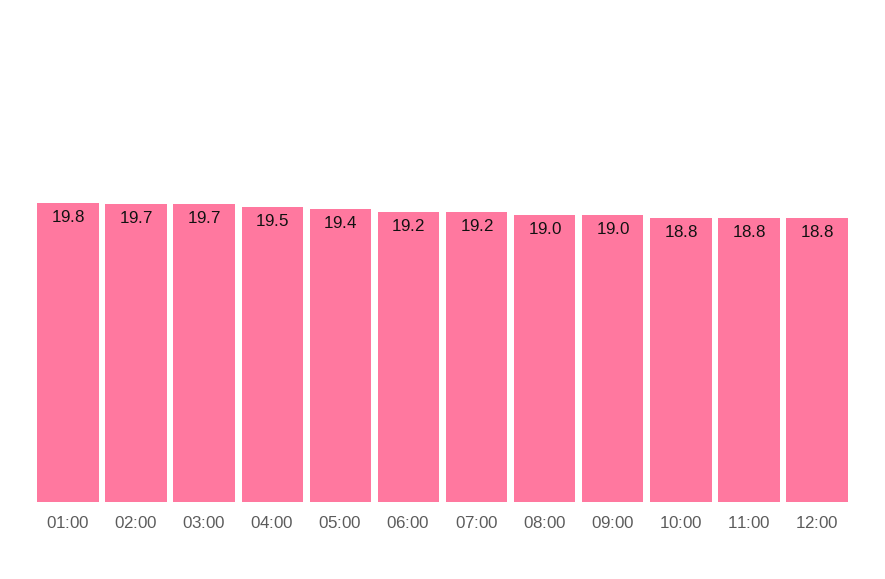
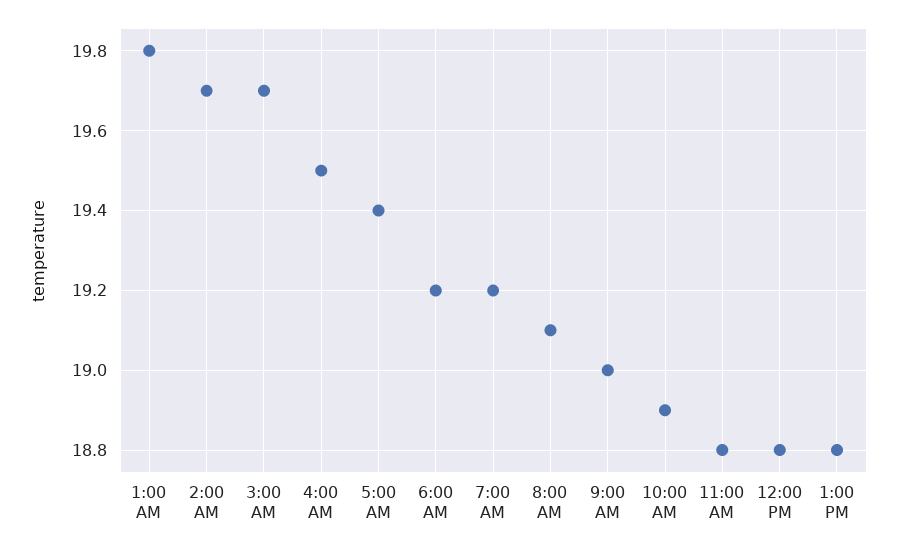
08:00: 19 -> 19.1
10:00: 18.8 -> 18.9
1:00 PM: none -> 18.8

